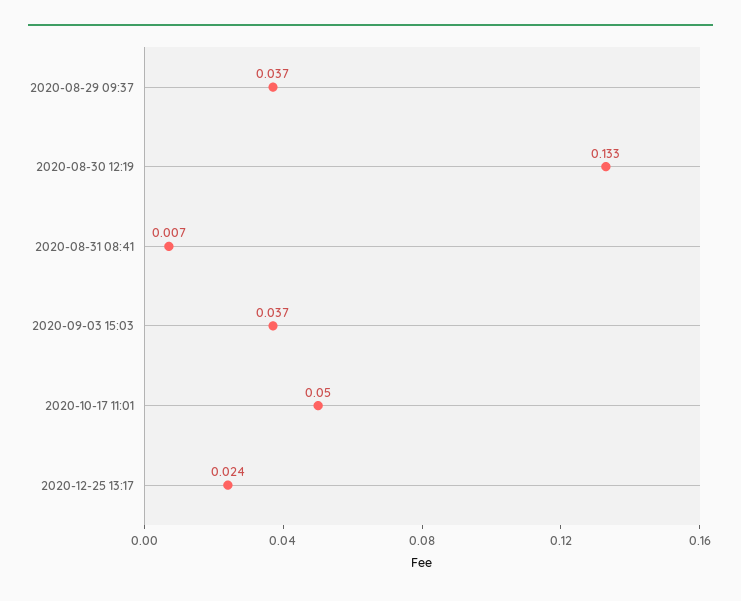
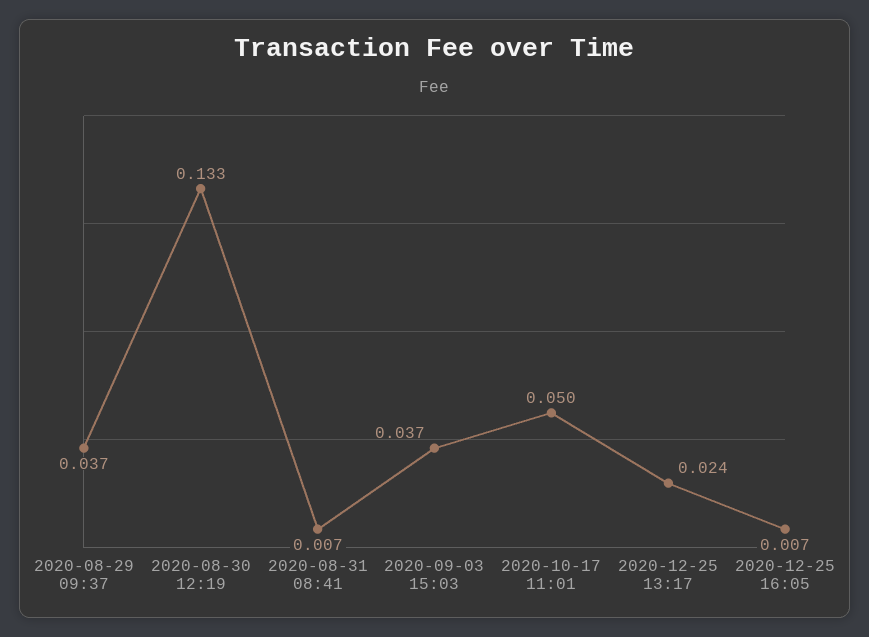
2020-12-25 16:05: none -> 0.007

